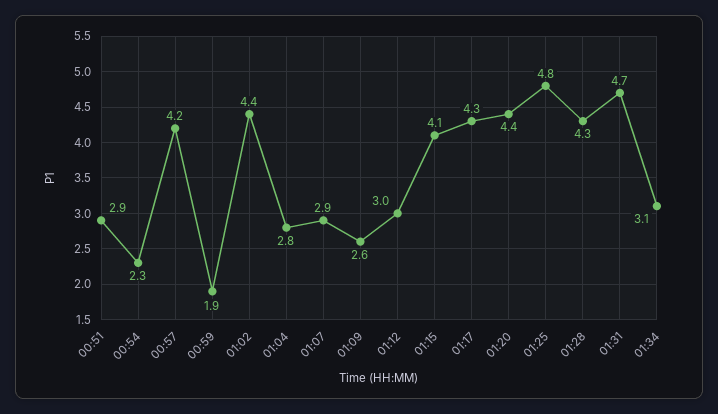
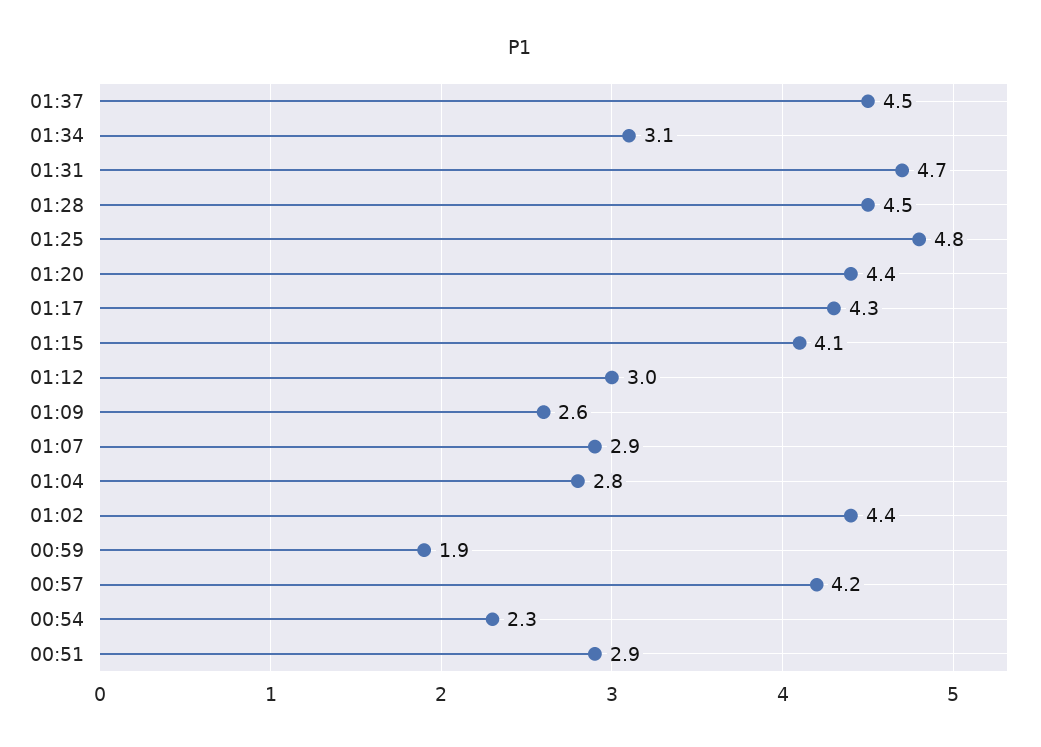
01:28: 4.3 -> 4.5
01:37: none -> 4.5

